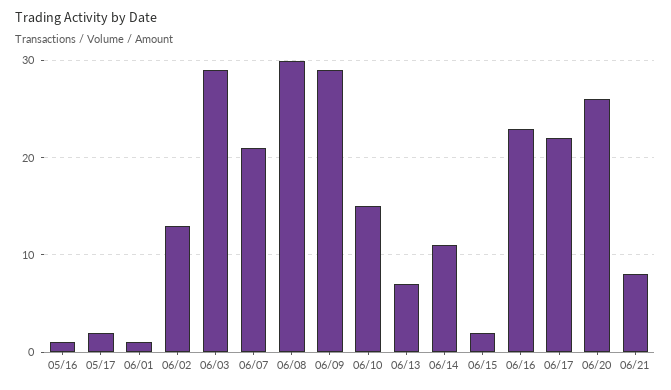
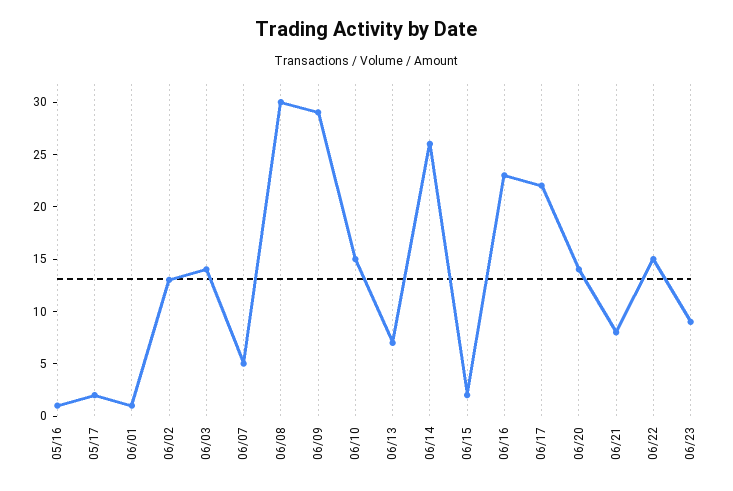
06/03: 29 -> 14
06/07: 21 -> 5
06/14: 11 -> 26
06/20: 26 -> 14
06/22: none -> 15
06/23: none -> 9

